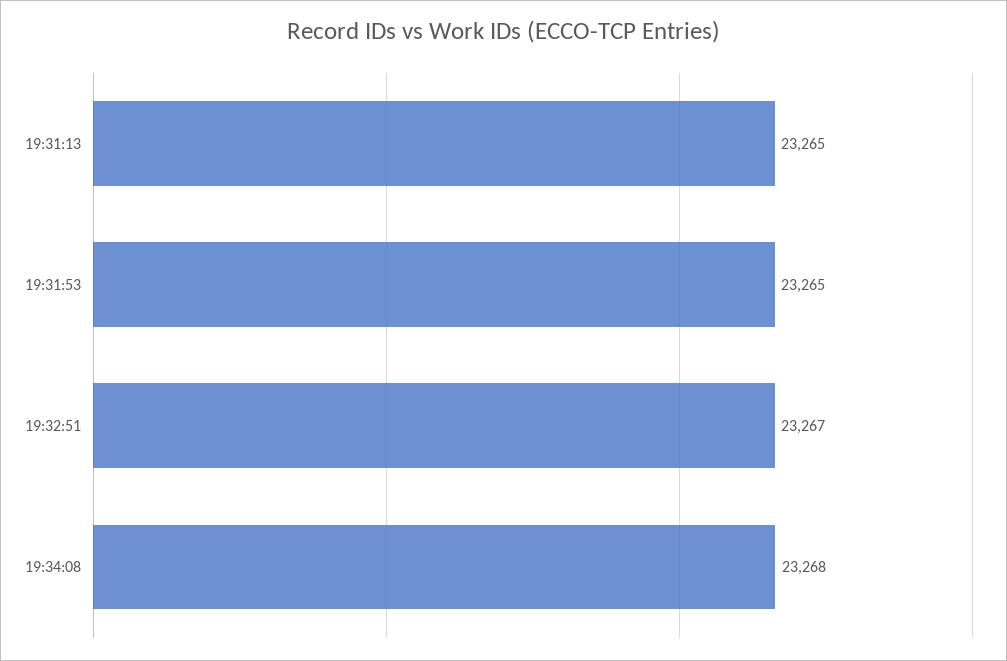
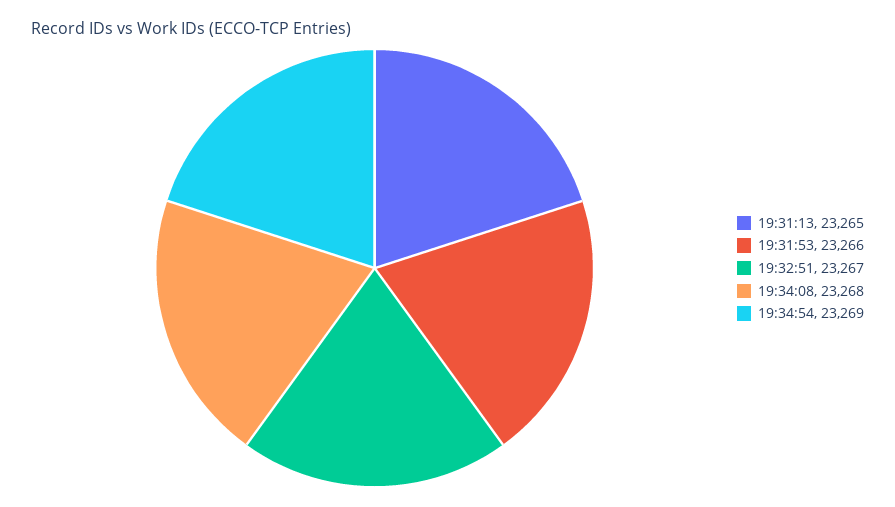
19:31:53: 23265 -> 23266
19:34:54: none -> 23269

